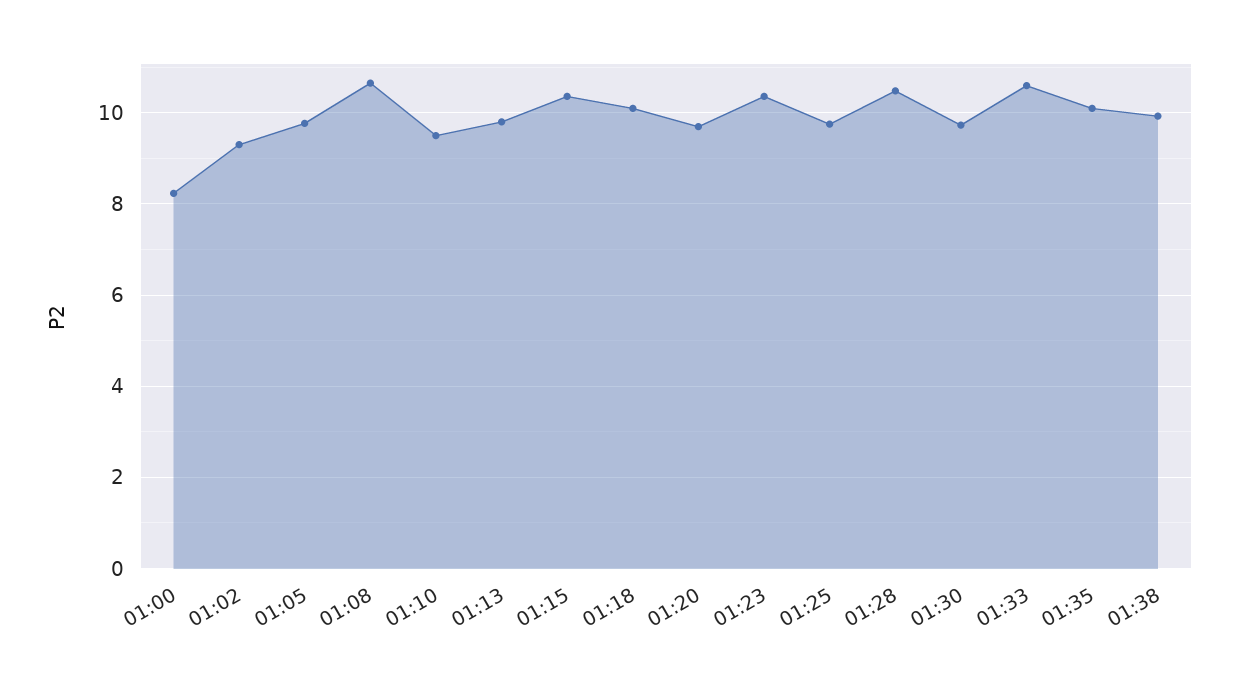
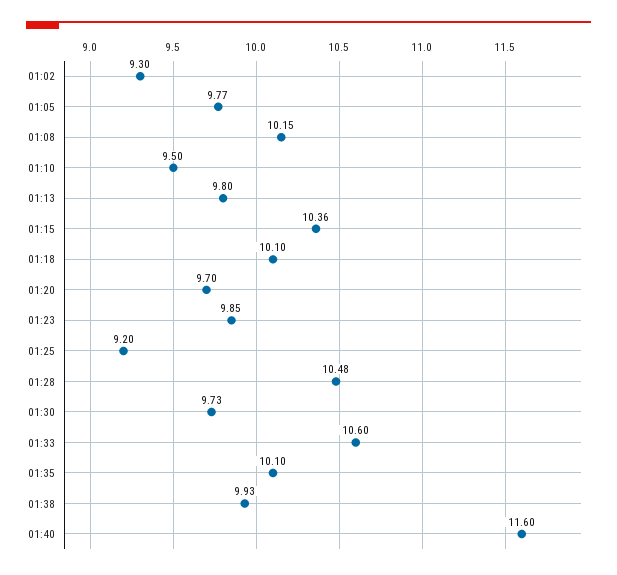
01:00: 8.2 -> none
01:08: 10.6 -> 10.15
01:23: 10.4 -> 9.85
01:25: 9.8 -> 9.2
01:40: none -> 11.6

